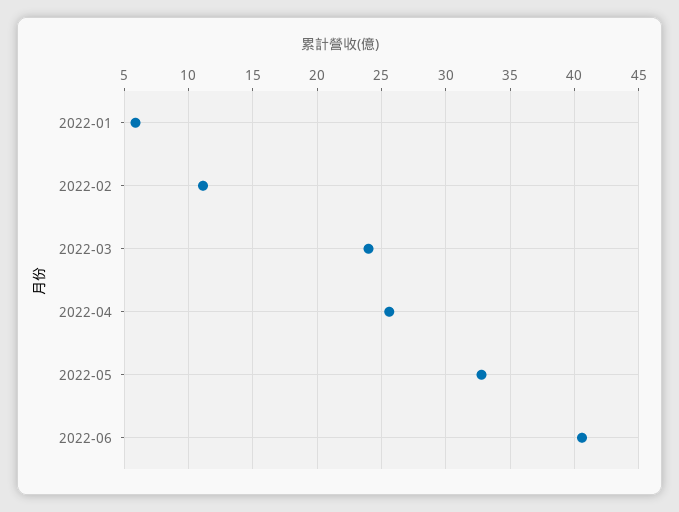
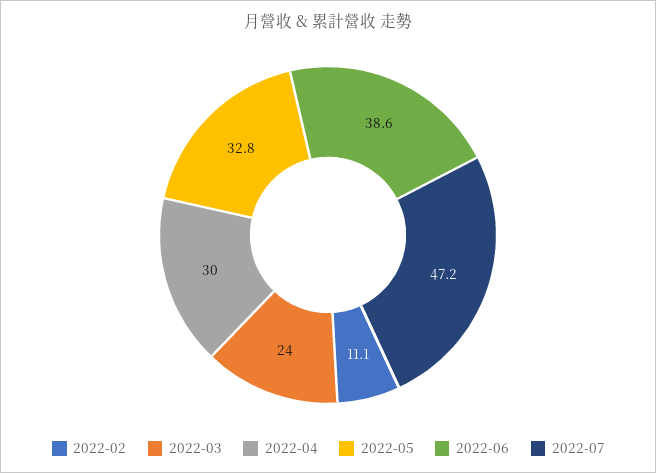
2022-01: 6 -> none
2022-04: 25.5 -> 30
2022-06: 40.5 -> 38.6
2022-07: none -> 47.2

